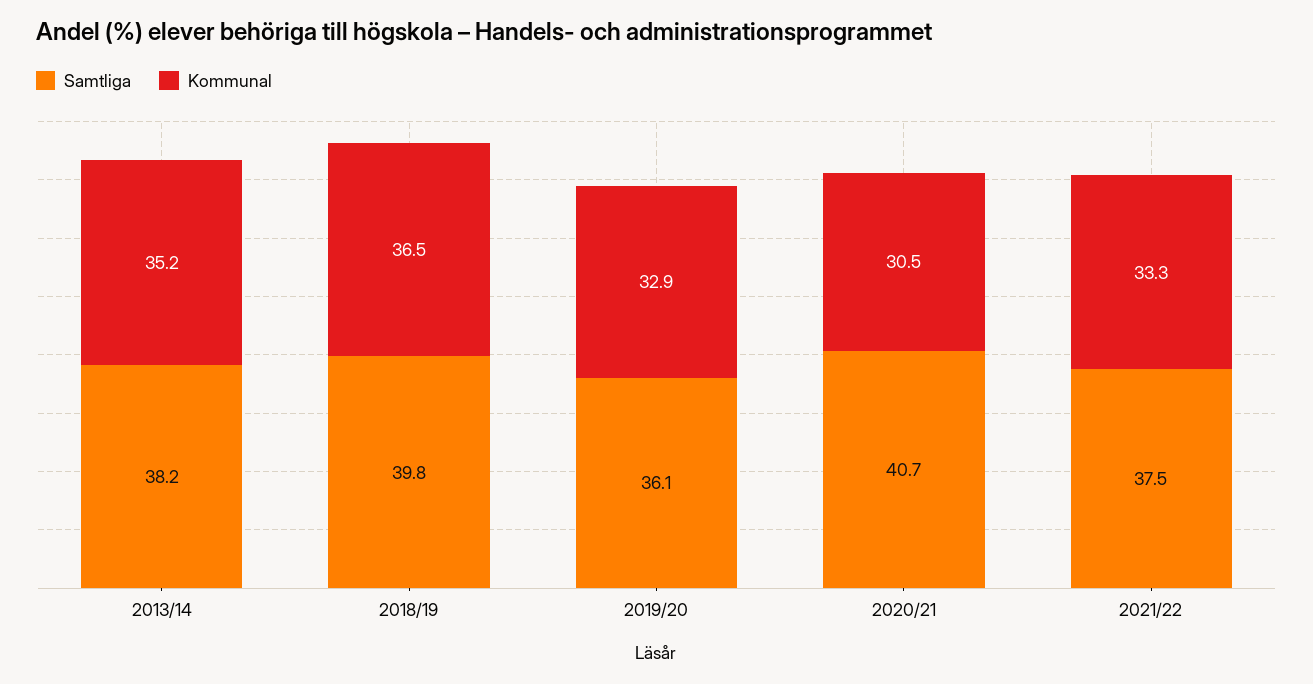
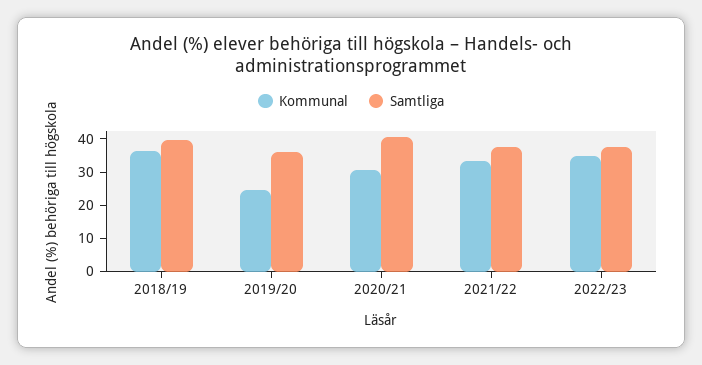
Samtliga, 2013/14: 38.2 -> none
Kommunal, 2013/14: 35.2 -> none
Kommunal, 2019/20: 32.9 -> 25
Kommunal, 2022/23: none -> 35
Samtliga, 2022/23: none -> 37.5

